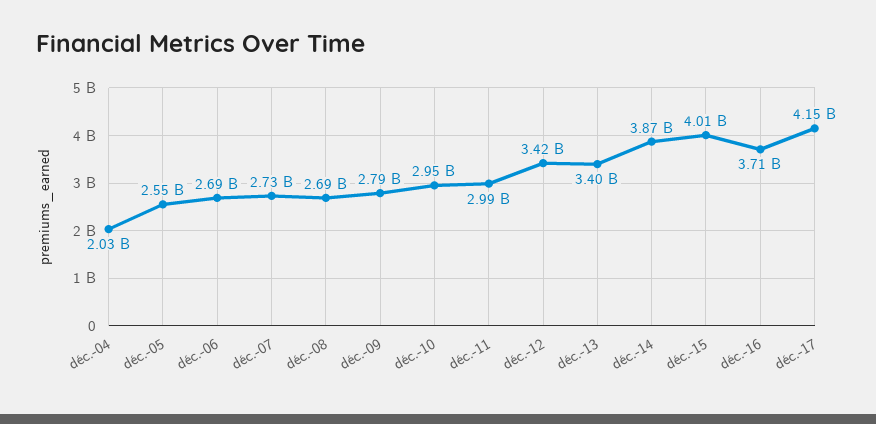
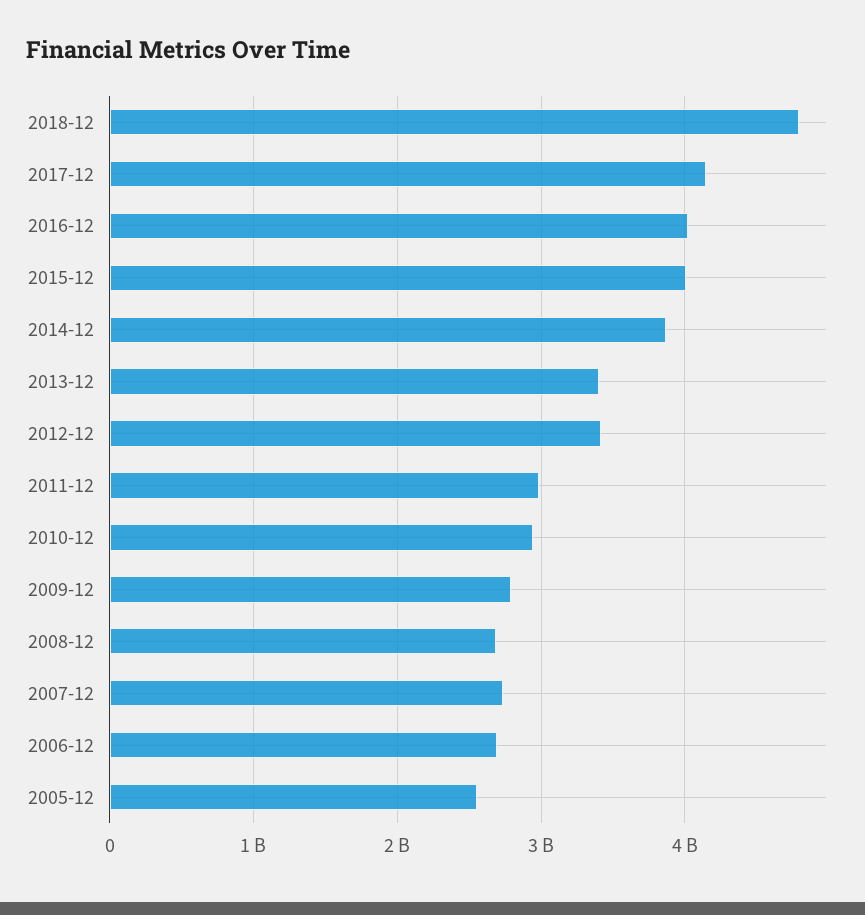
déc.-04: 2030000000 -> none
déc.-16: 3710000000 -> 4000000000
2018-12: none -> 4800000000

